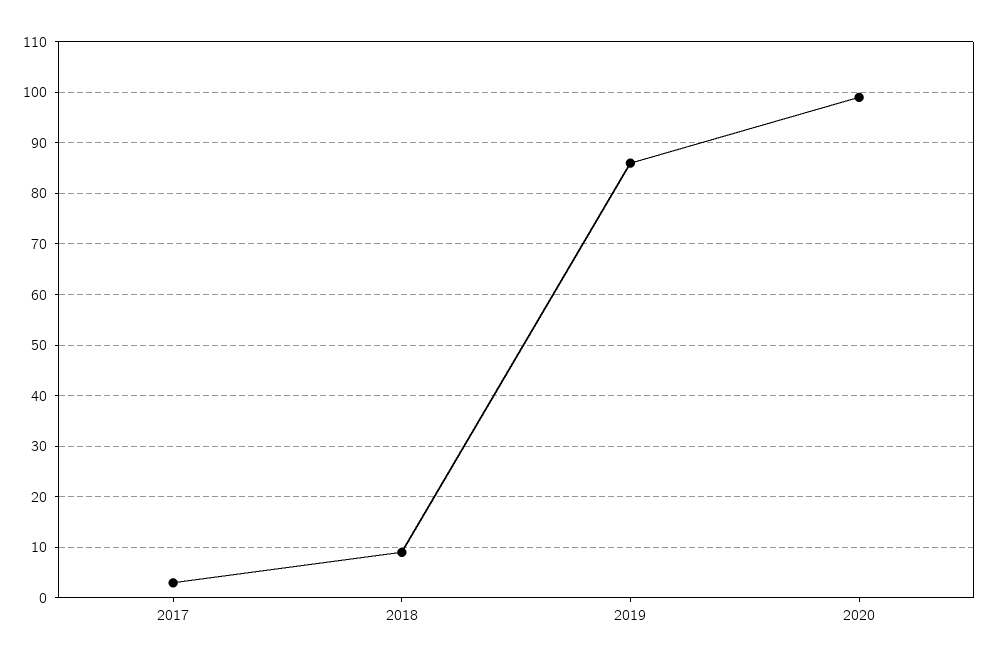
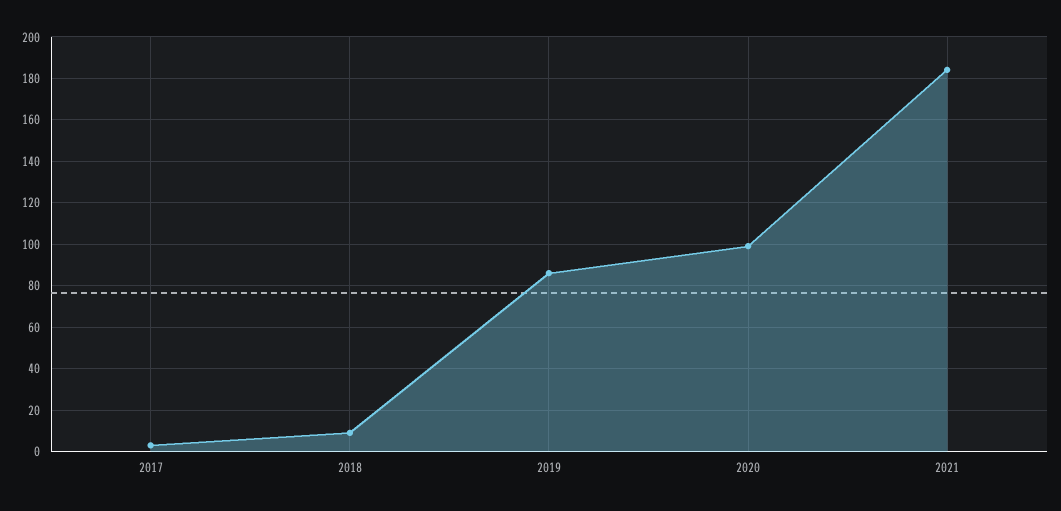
2021: none -> 185

